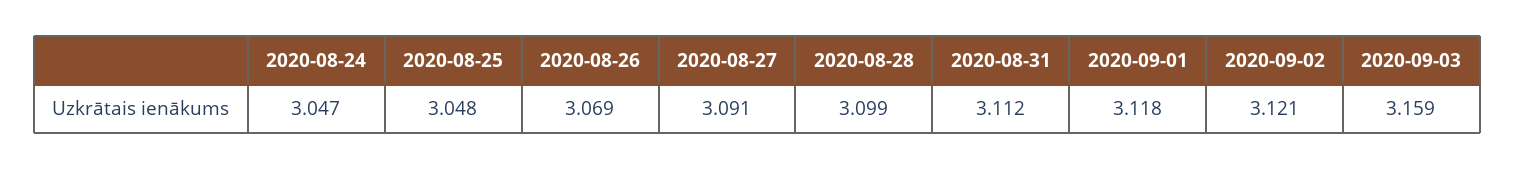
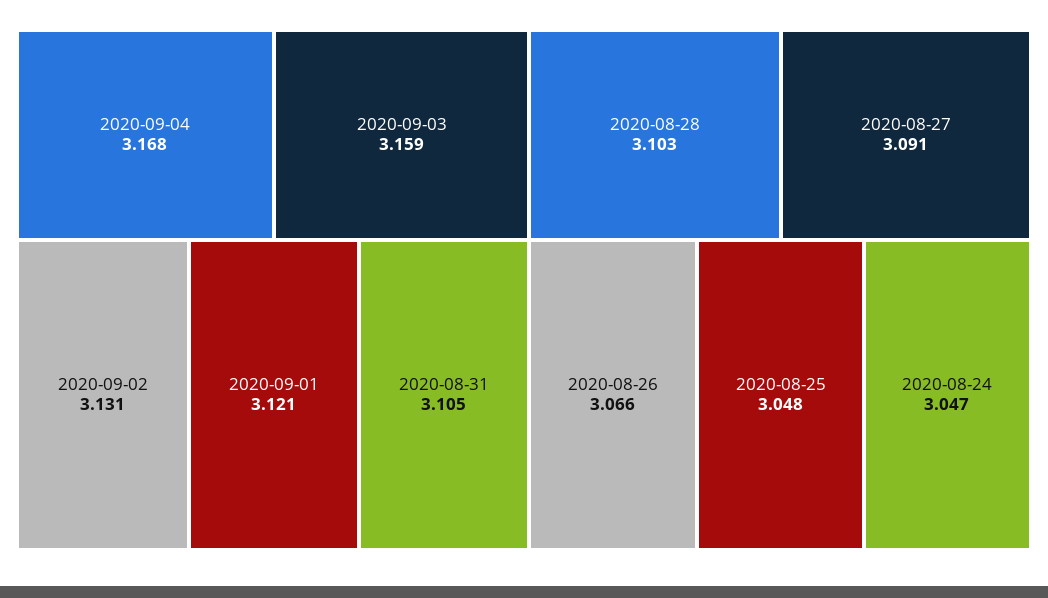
2020-08-26: 3.069 -> 3.066
2020-08-28: 3.099 -> 3.103
2020-08-31: 3.112 -> 3.105
2020-09-01: 3.118 -> 3.121
2020-09-02: 3.121 -> 3.131
2020-09-04: none -> 3.168

